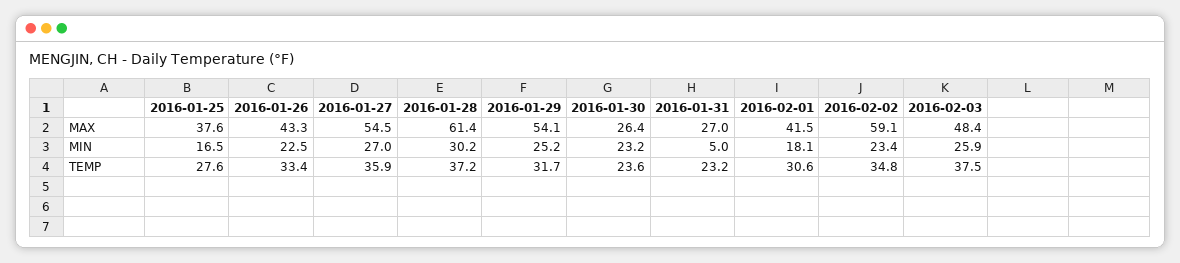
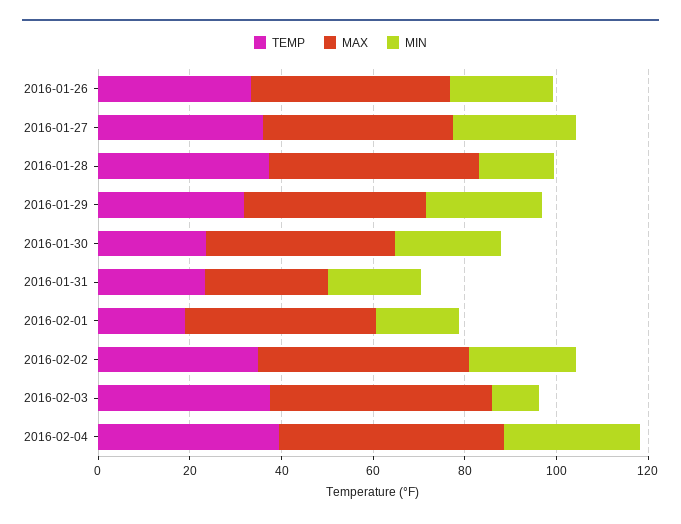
MAX, 2016-01-25: 37.6 -> none
MAX, 2016-01-27: 54.5 -> 40
MAX, 2016-01-28: 61.4 -> 45
MAX, 2016-01-29: 54.1 -> 40
MAX, 2016-01-30: 26.4 -> 40
MAX, 2016-02-02: 59.1 -> 45
MIN, 2016-01-25: 16.5 -> none
MIN, 2016-01-28: 30.2 -> 15
MIN, 2016-01-31: 5 -> 20
MIN, 2016-02-03: 25.9 -> 10
TEMP, 2016-01-25: 27.6 -> none
TEMP, 2016-02-01: 30.6 -> 20
TEMP, 2016-02-04: none -> 40
MAX, 2016-02-04: none -> 50
MIN, 2016-02-04: none -> 30

